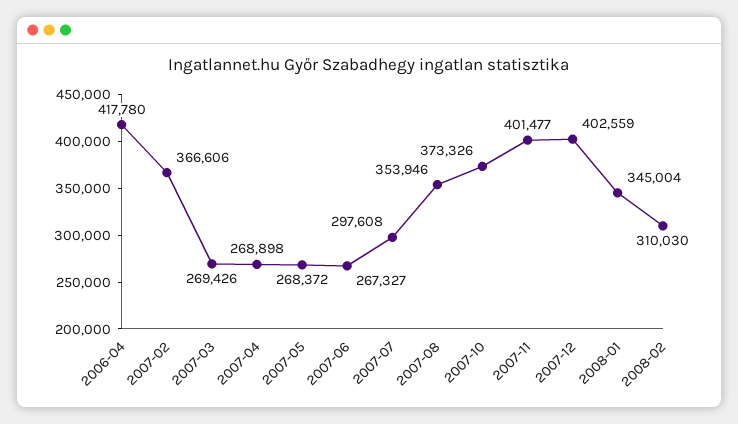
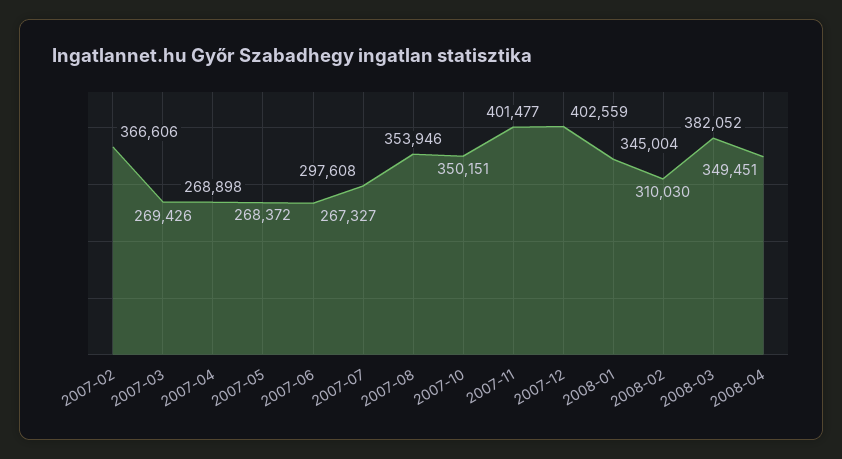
2006-04: 417780 -> none
2007-10: 373326 -> 350151
2008-03: none -> 382052
2008-04: none -> 349451

